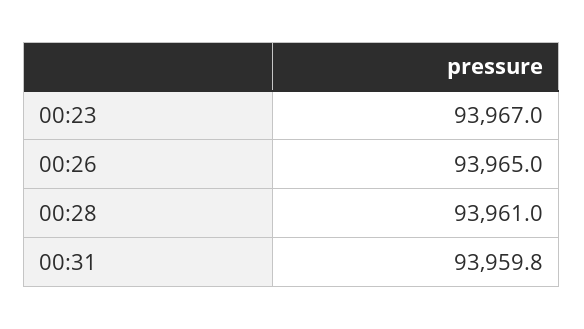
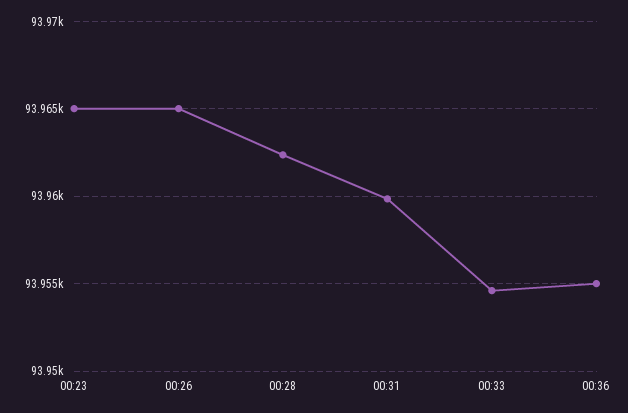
00:23: 93967 -> 93965
00:28: 93961 -> 93962.5
00:33: none -> 93954.5
00:36: none -> 93955

